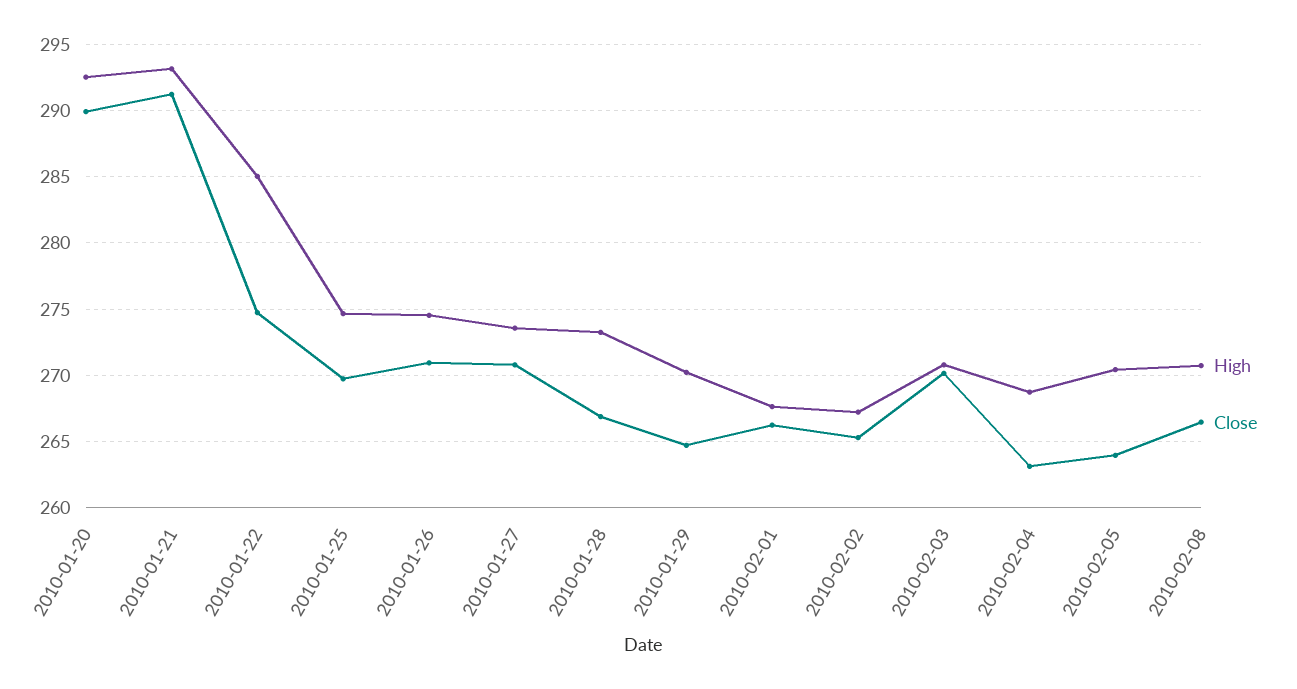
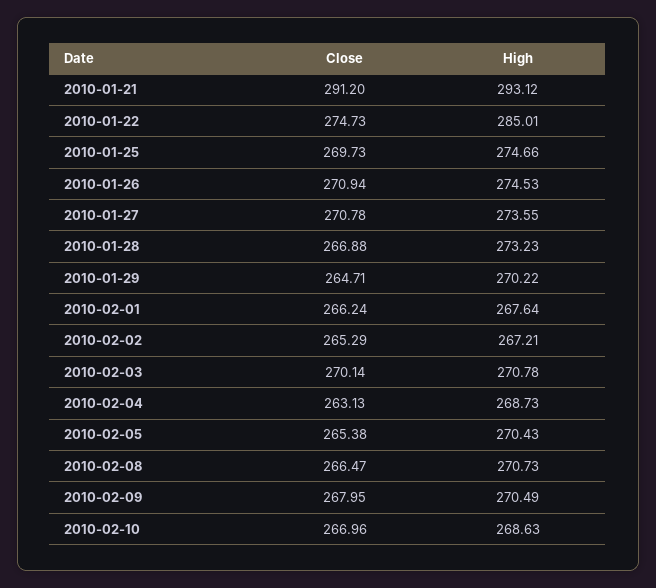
High, 2010-01-20: 292.5 -> none
Close, 2010-01-20: 290 -> none
Close, 2010-02-05: 264 -> 265.38
Close, 2010-02-09: none -> 267.95
High, 2010-02-09: none -> 270.49
Close, 2010-02-10: none -> 266.96
High, 2010-02-10: none -> 268.63

